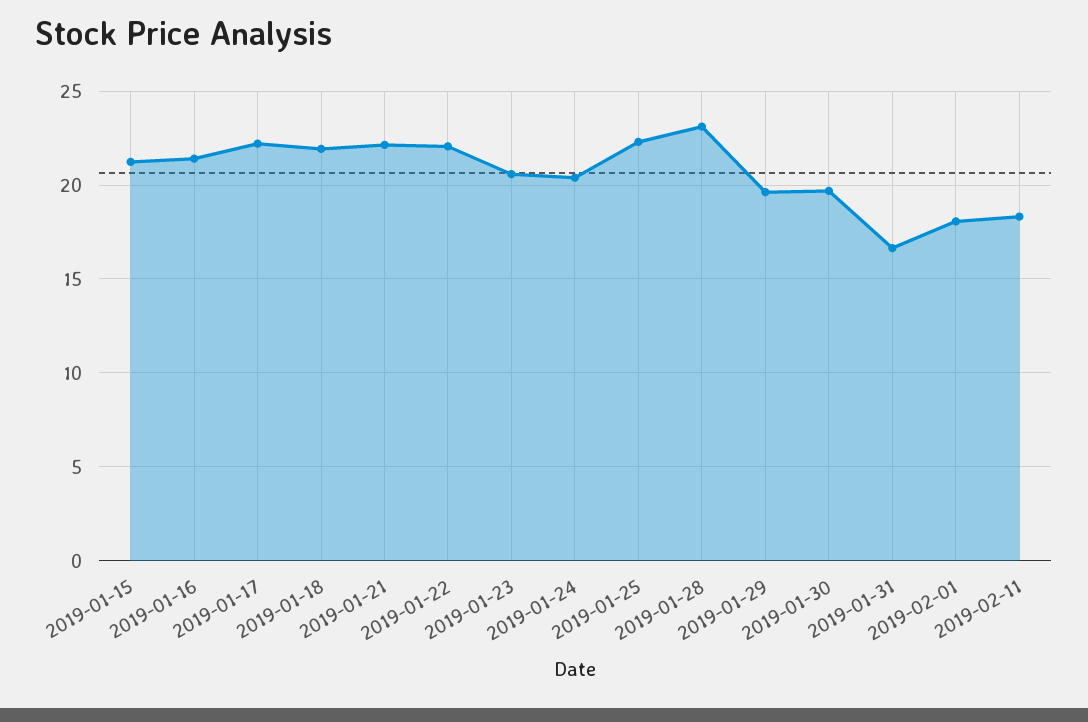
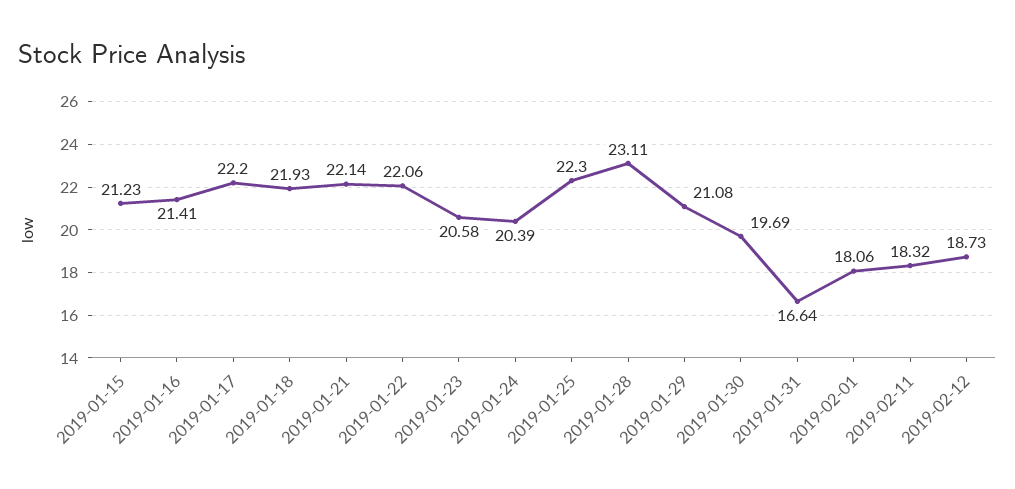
2019-01-29: 19.5 -> 21.08
2019-02-12: none -> 18.73

